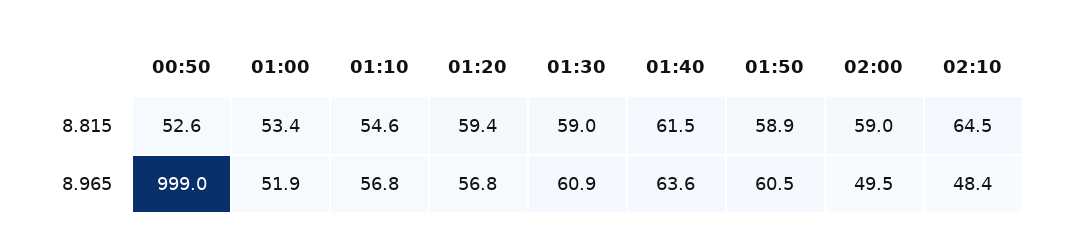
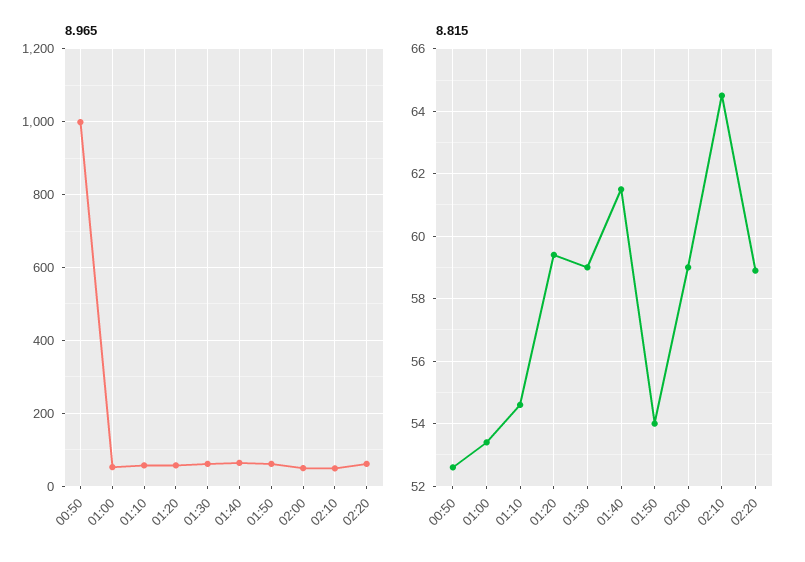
8.815, 01:50: 58.9 -> 54
8.965, 02:20: none -> 60
8.815, 02:20: none -> 59

